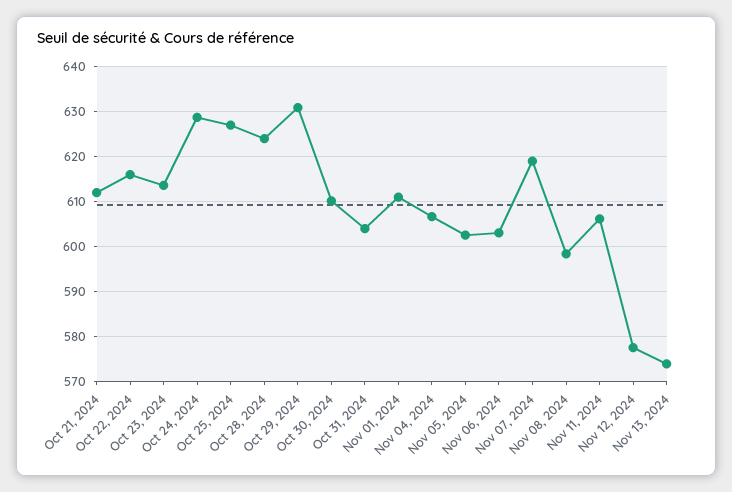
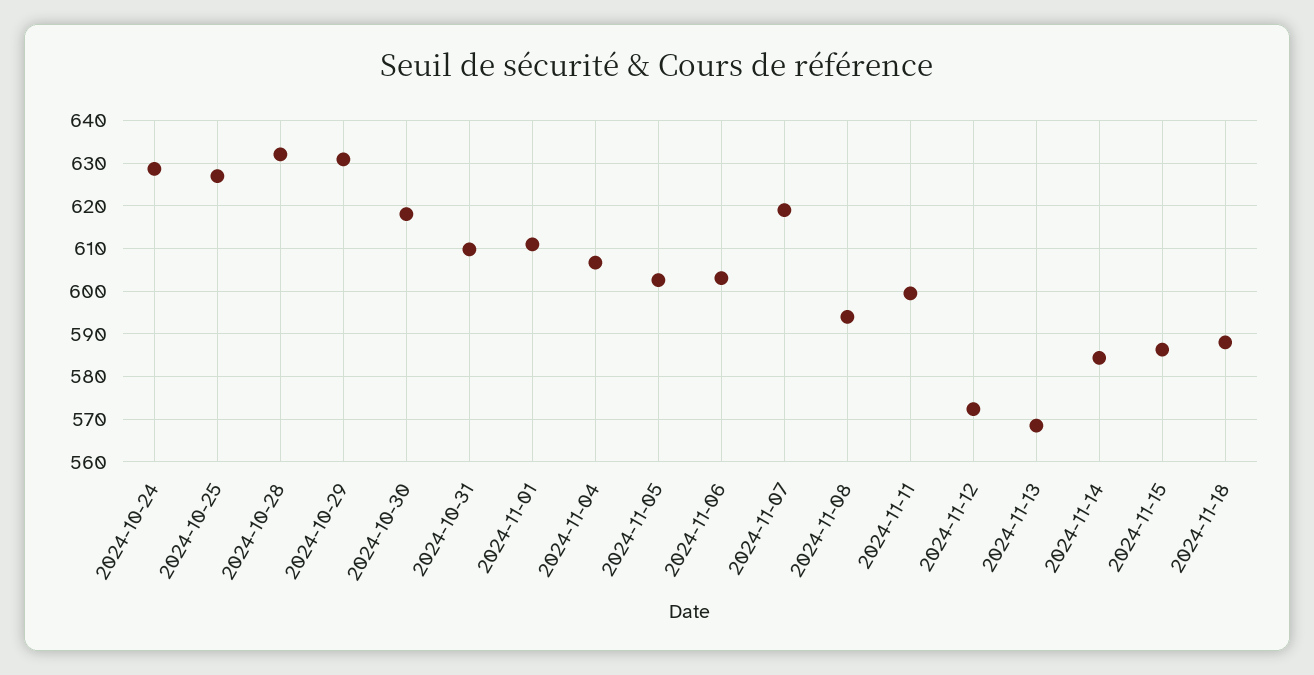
Oct 21, 2024: 612 -> none
Oct 22, 2024: 616 -> none
Oct 23, 2024: 614 -> none
Oct 28, 2024: 624 -> 632
Oct 30, 2024: 610 -> 618
Oct 31, 2024: 604 -> 610
Nov 08, 2024: 598 -> 594
Nov 11, 2024: 606 -> 600
Nov 12, 2024: 578 -> 572
Nov 13, 2024: 574 -> 568
2024-11-14: none -> 584
2024-11-15: none -> 586
2024-11-18: none -> 588

